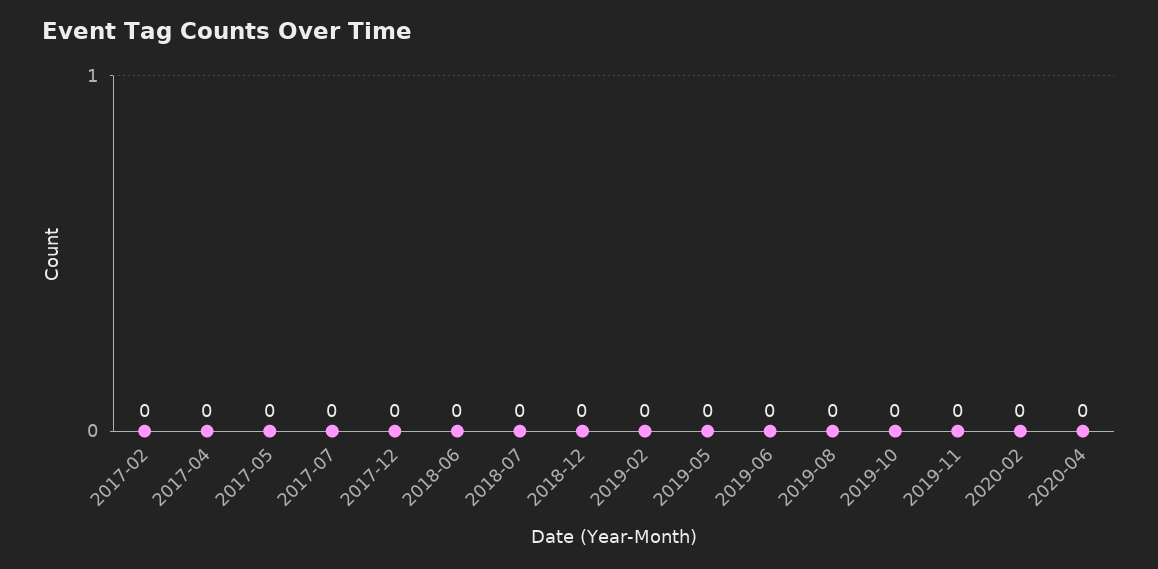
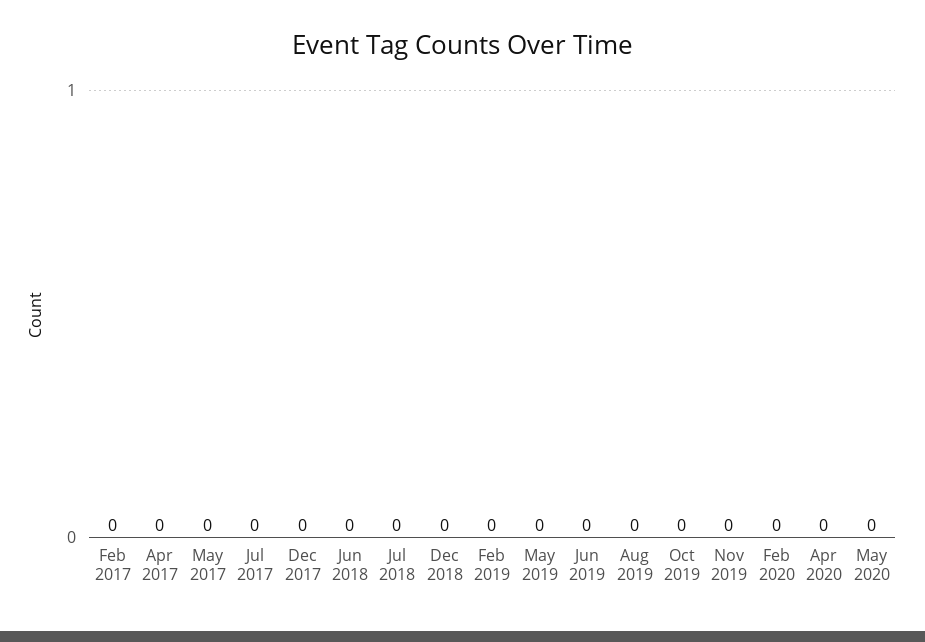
May 2020: none -> 0

